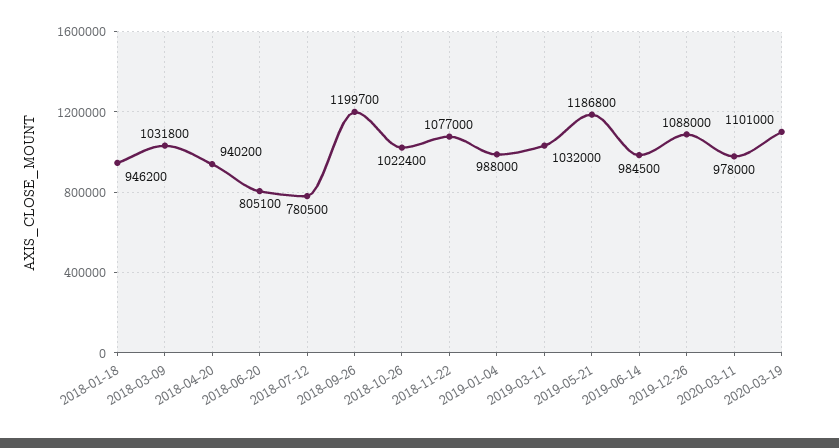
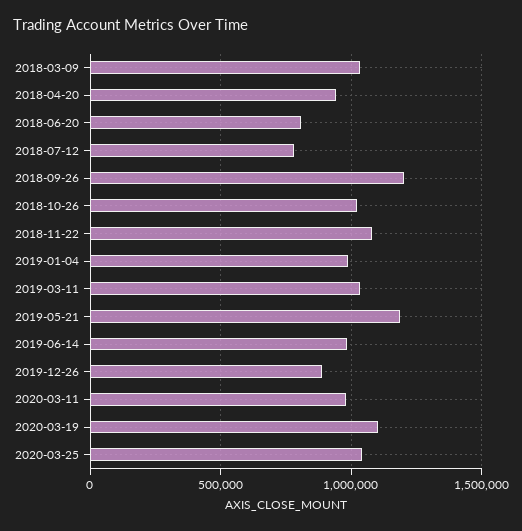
2018-01-18: 946200 -> none
2019-12-26: 1088000 -> 900000
2020-03-25: none -> 1050000

